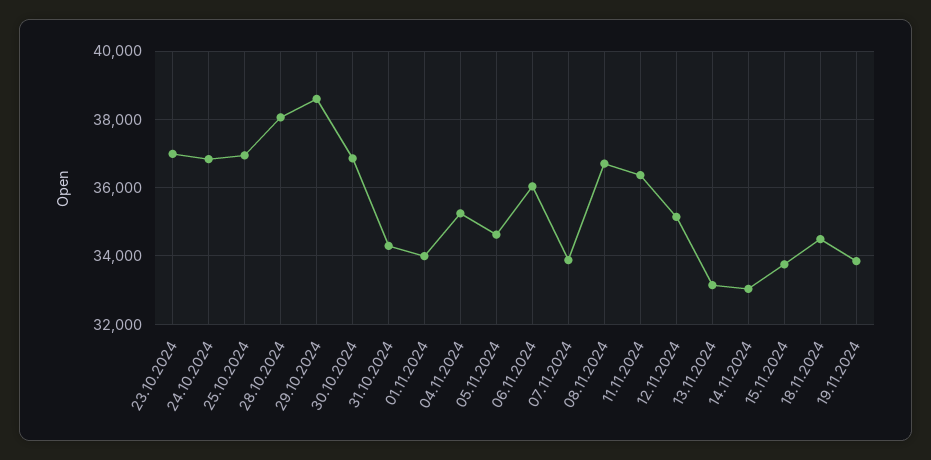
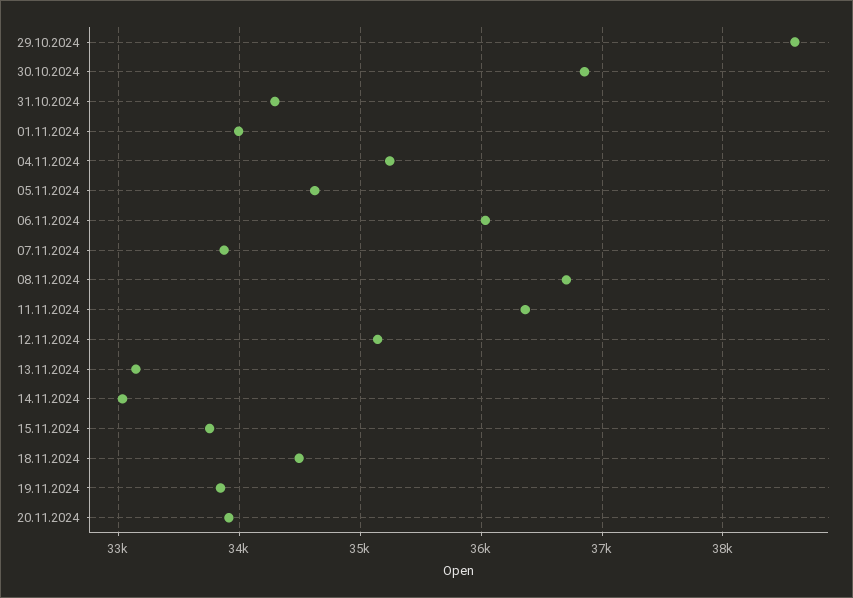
23.10.2024: 37000 -> none
24.10.2024: 36800 -> none
25.10.2024: 37000 -> none
28.10.2024: 38000 -> none
20.11.2024: none -> 33900

